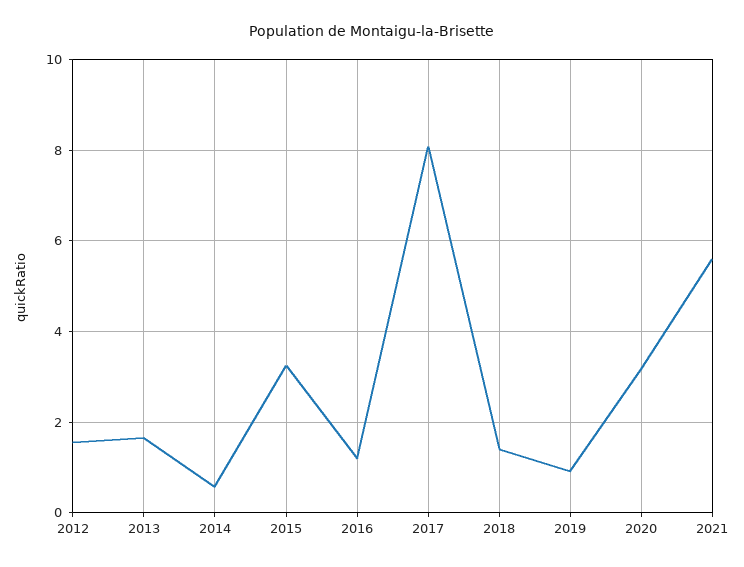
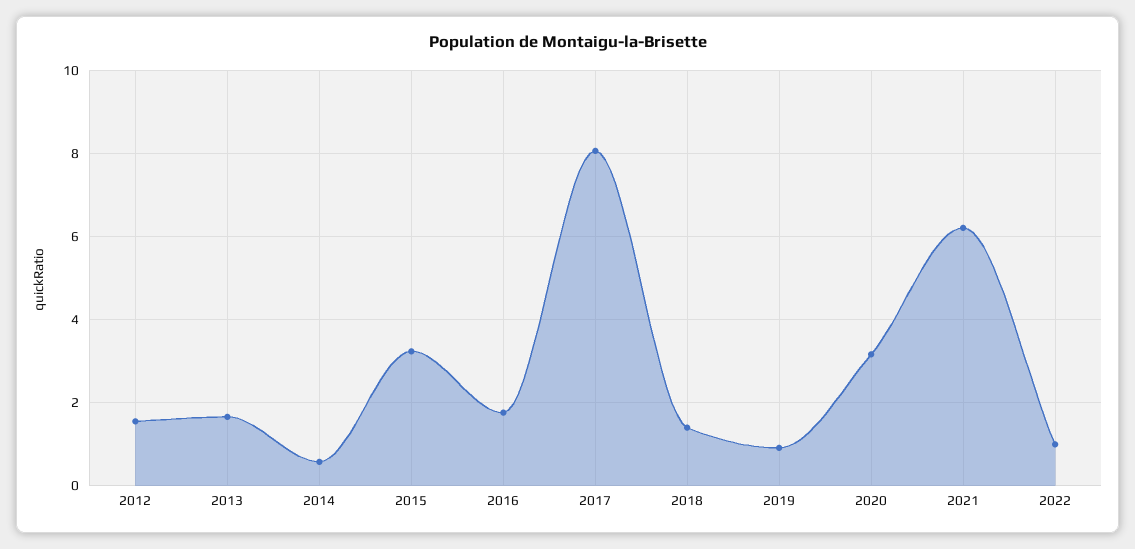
2016: 1.2 -> 1.8
2021: 5.6 -> 6.2
2022: none -> 1

